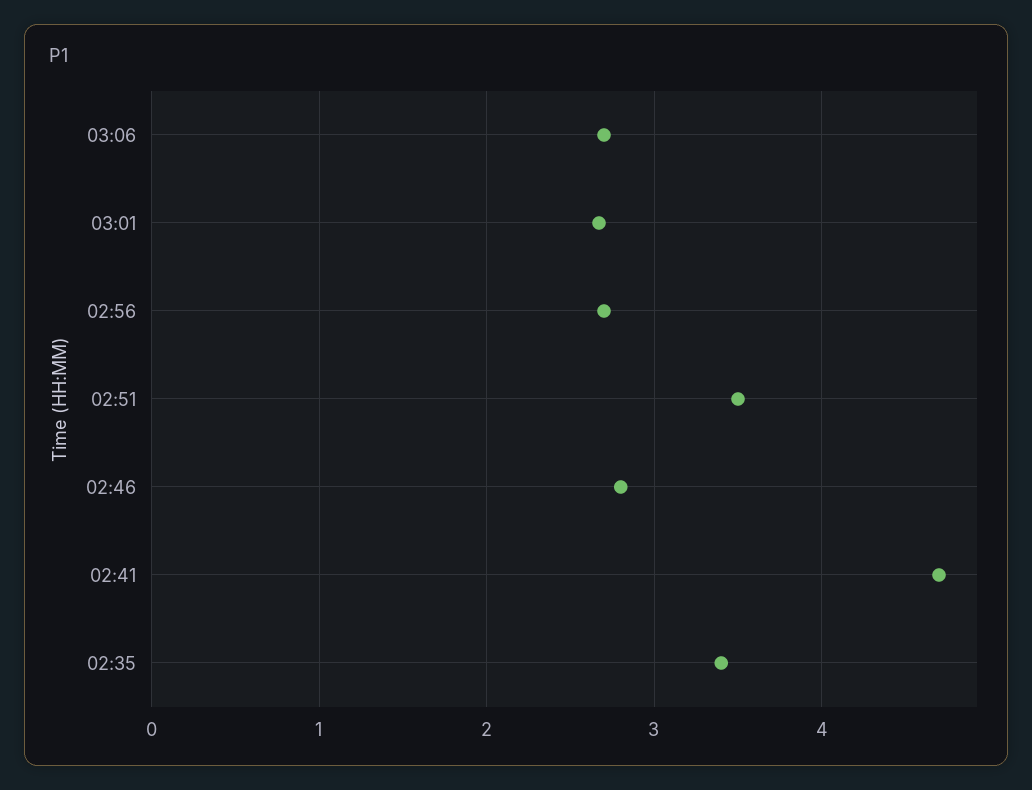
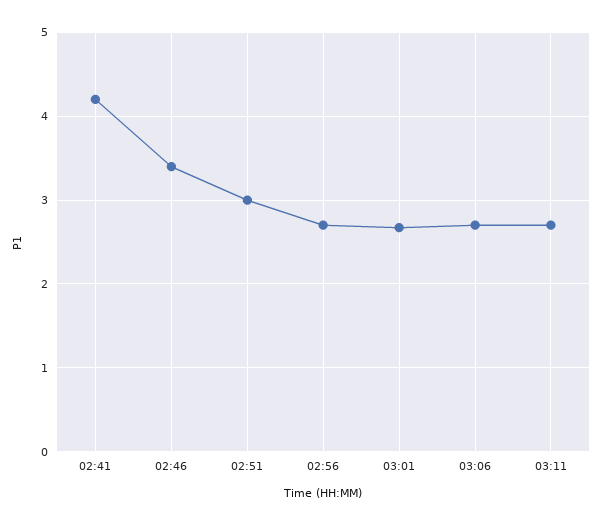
02:51: 3.5 -> 3
02:46: 2.8 -> 3.4
02:41: 4.7 -> 4.2
02:35: 3.4 -> none
03:11: none -> 2.7

